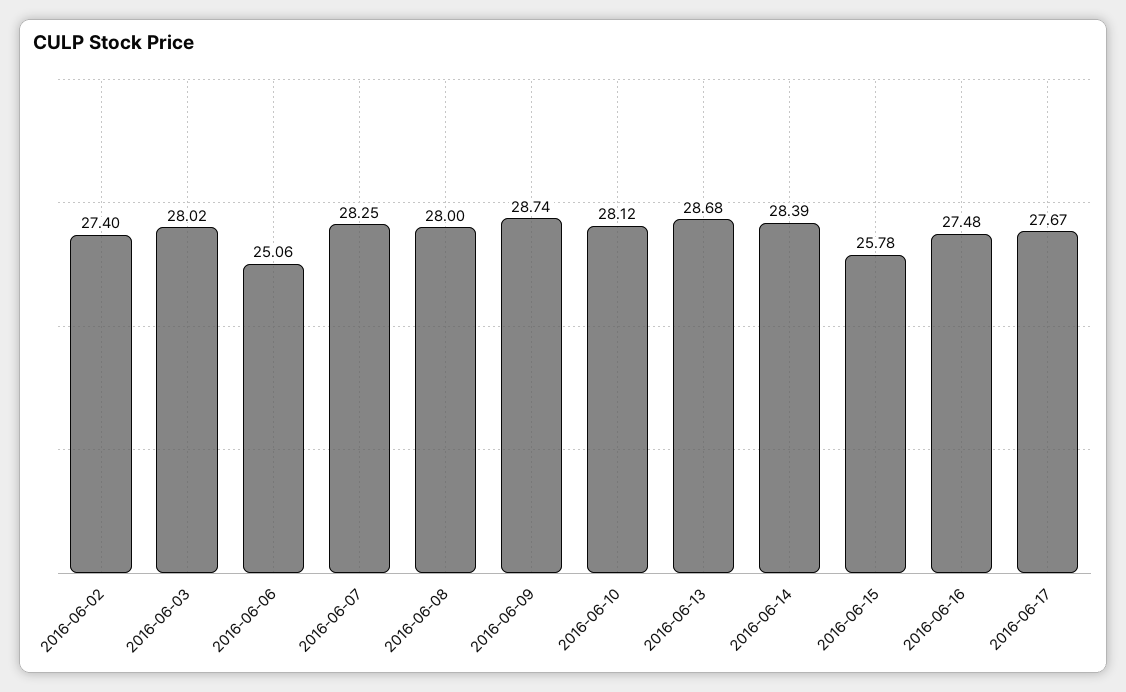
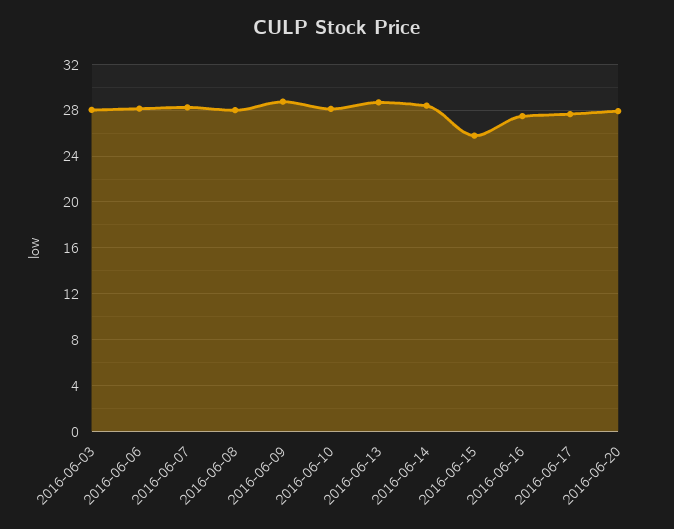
2016-06-02: 27.4 -> none
2016-06-06: 25.06 -> 28
2016-06-20: none -> 28

